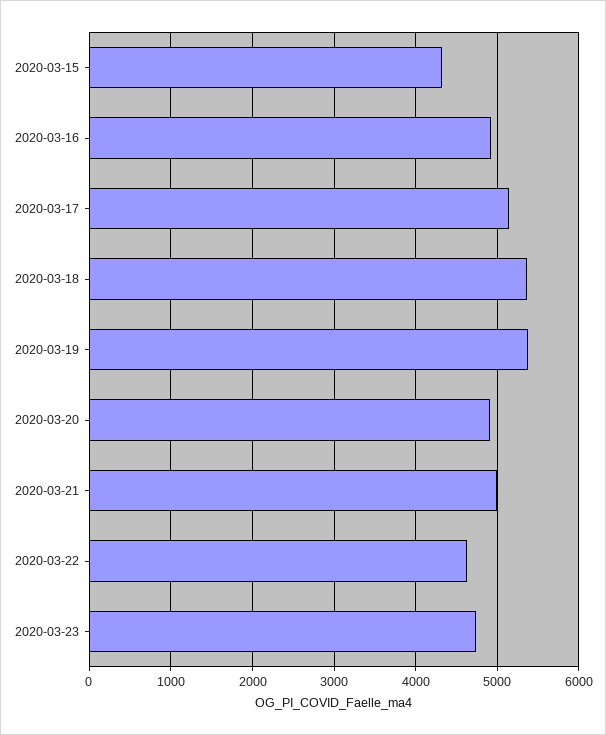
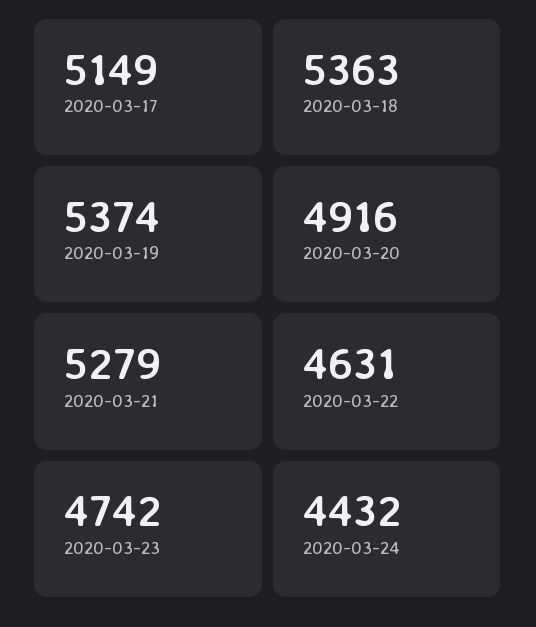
2020-03-15: 4300 -> none
2020-03-16: 4900 -> none
2020-03-21: 5000 -> 5279
2020-03-24: none -> 4432

